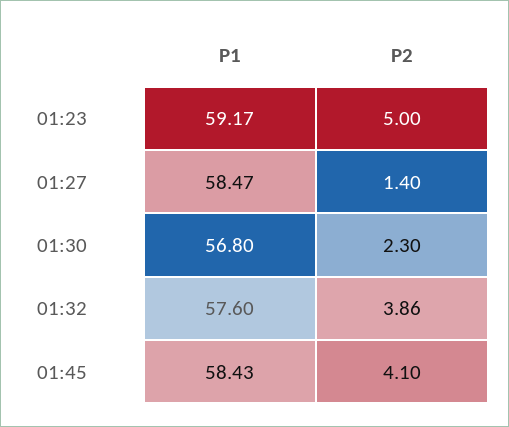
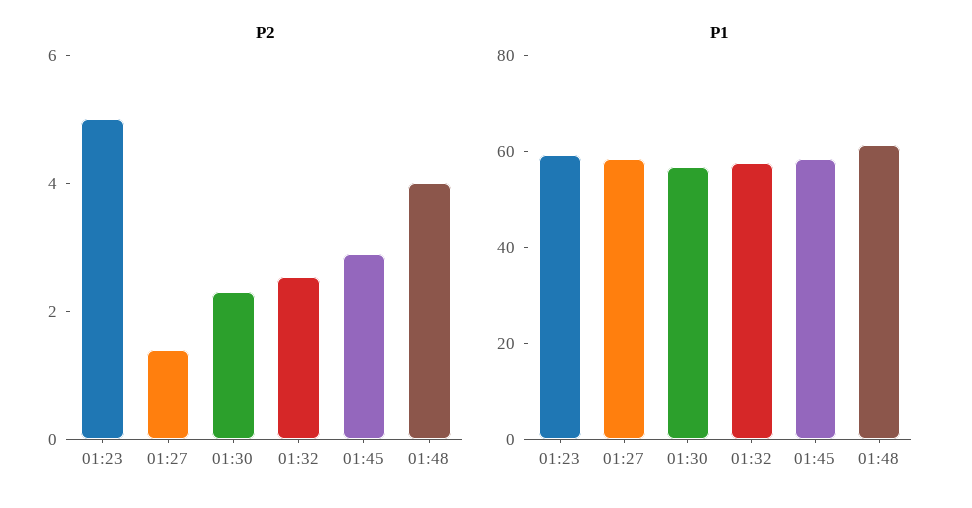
P2, 01:32: 3.86 -> 2.5
P2, 01:45: 4.1 -> 3
P2, 01:48: none -> 4
P1, 01:48: none -> 60

